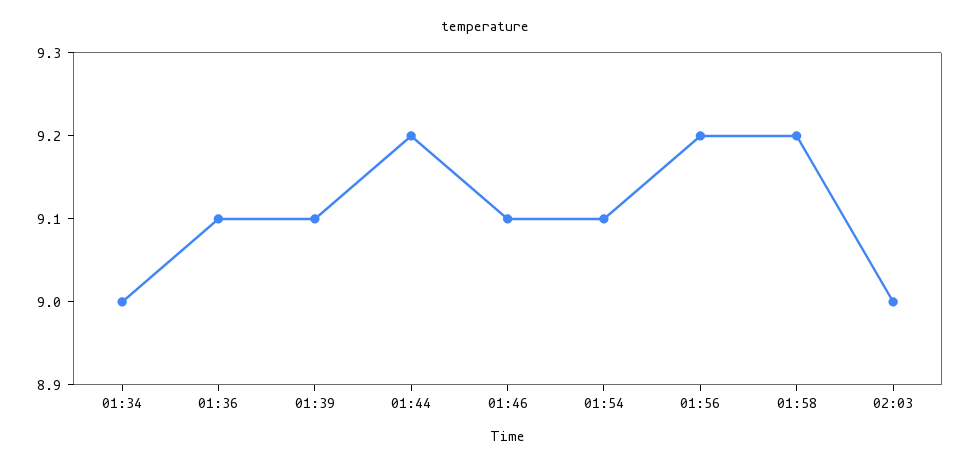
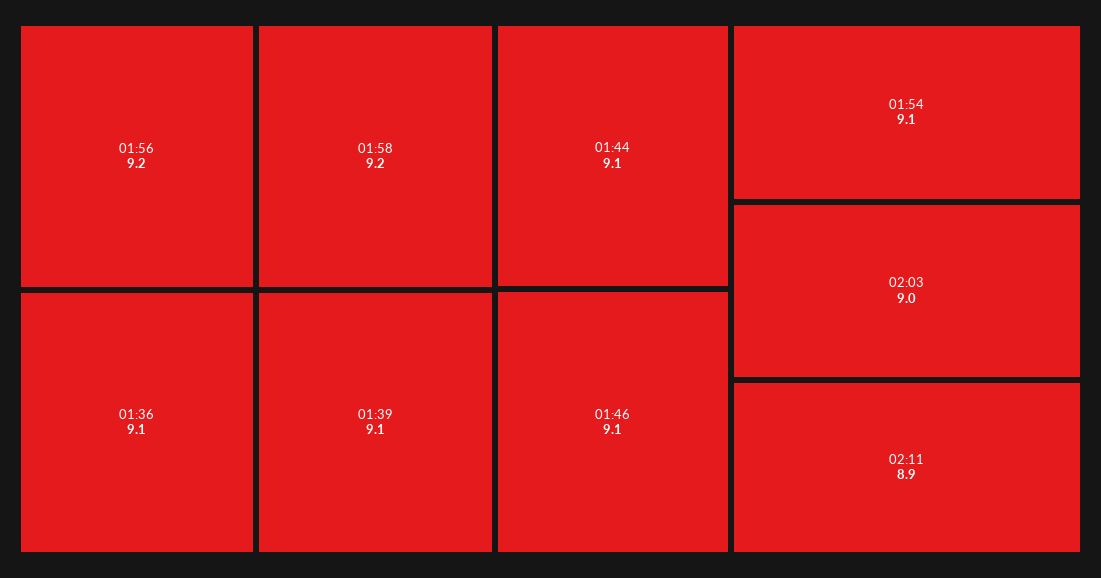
01:34: 9 -> none
01:44: 9.2 -> 9.1
02:11: none -> 8.9

